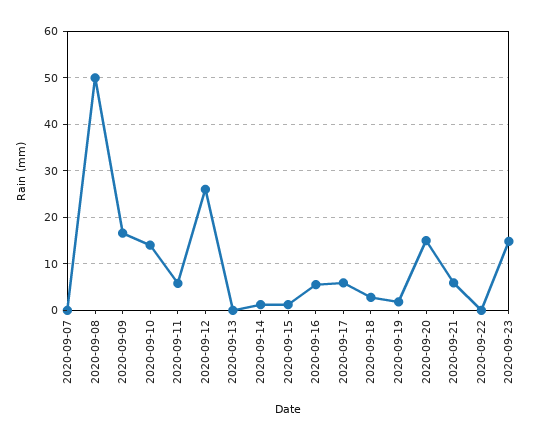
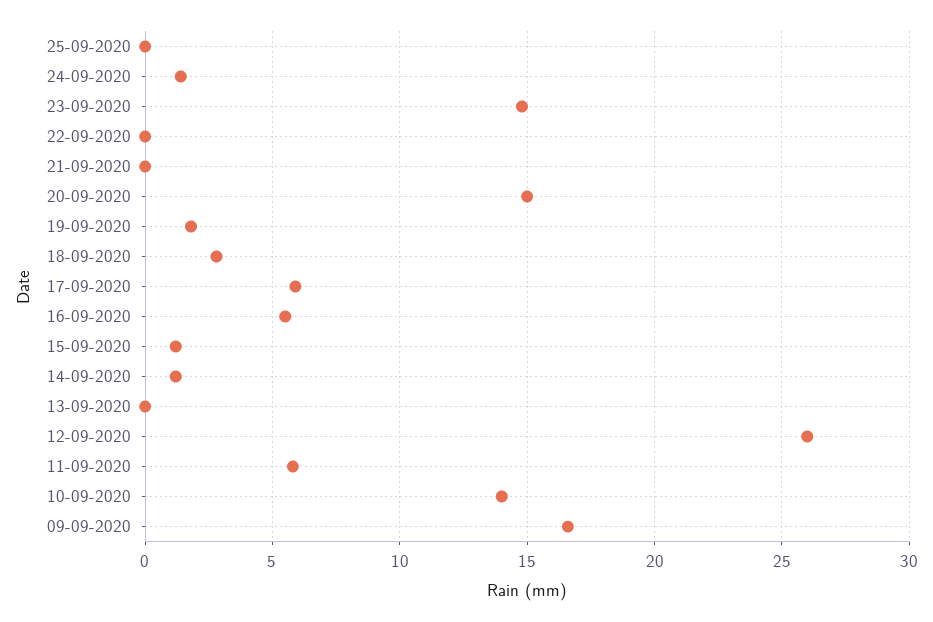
2020-09-07: 0 -> none
2020-09-08: 50 -> none
2020-09-21: 6 -> 0
25-09-2020: none -> 0
24-09-2020: none -> 1.5

